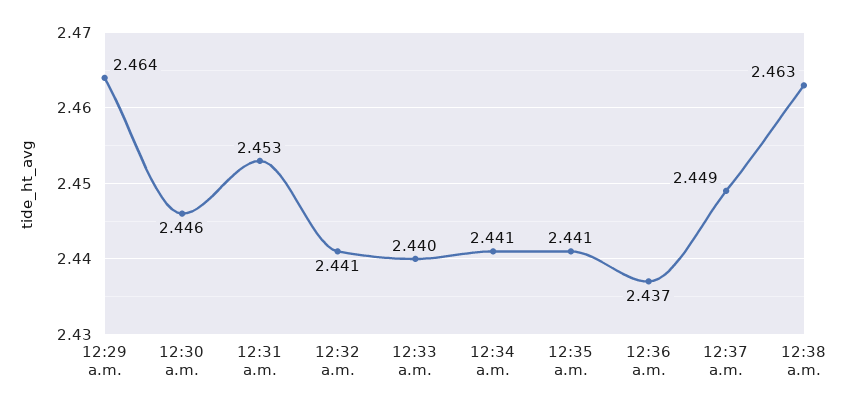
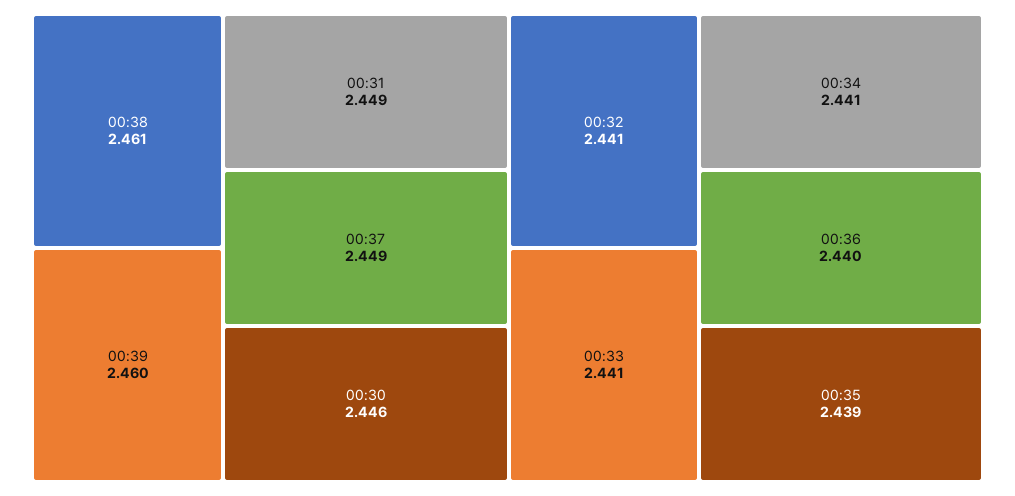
12:29 a.m.: 2.464 -> none
12:31 a.m.: 2.453 -> 2.449
12:33 a.m.: 2.44 -> 2.441
12:35 a.m.: 2.441 -> 2.439
12:36 a.m.: 2.437 -> 2.44
12:38 a.m.: 2.463 -> 2.461
00:39: none -> 2.46

